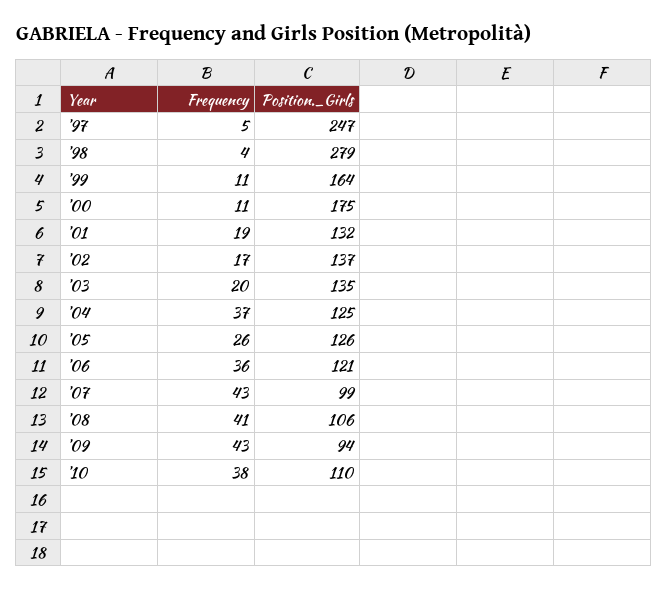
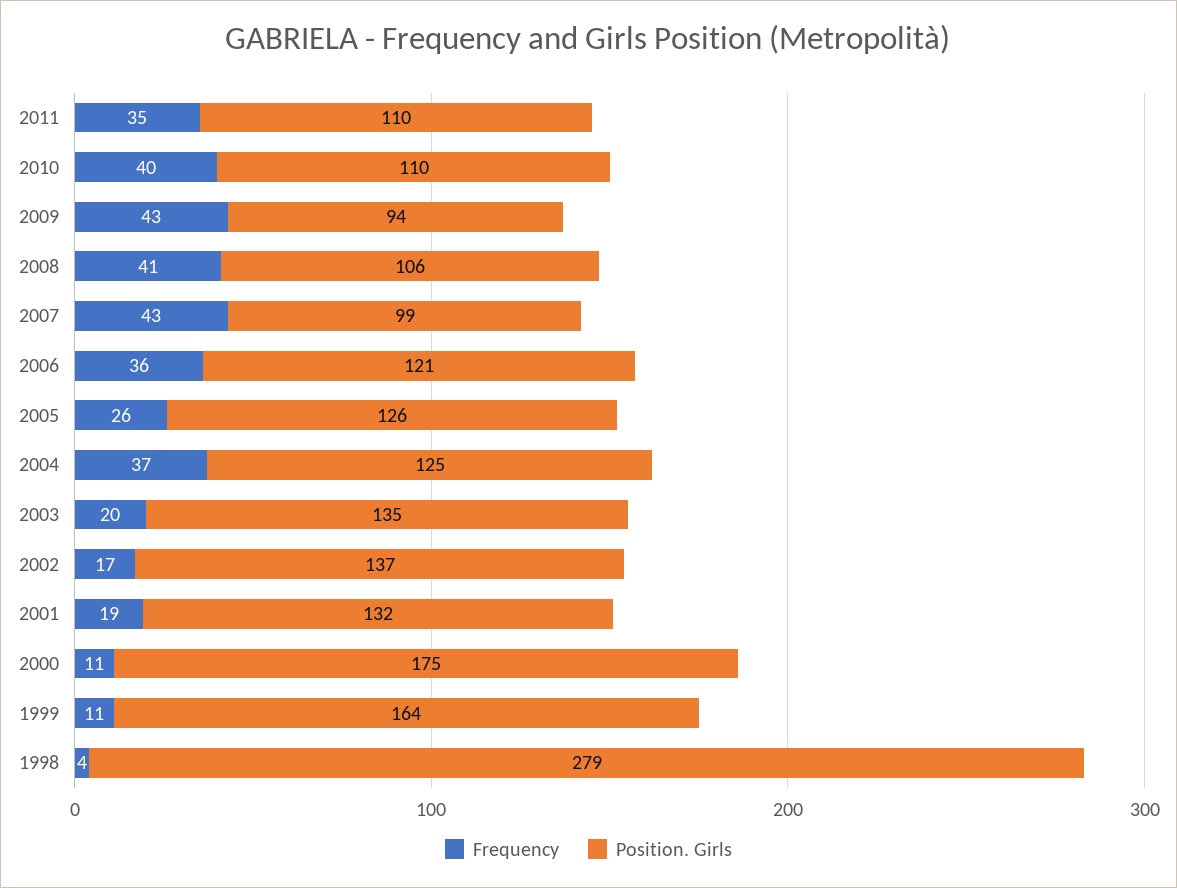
Frequency, '97: 5 -> none
Position._Girls, '97: 247 -> none
Frequency, '10: 38 -> 40
Frequency, 2011: none -> 35
Position._Girls, 2011: none -> 110

